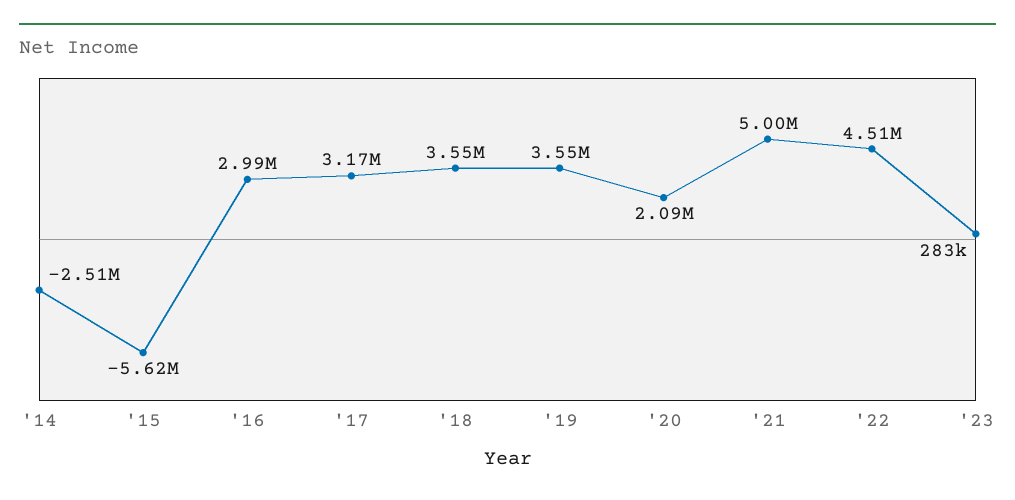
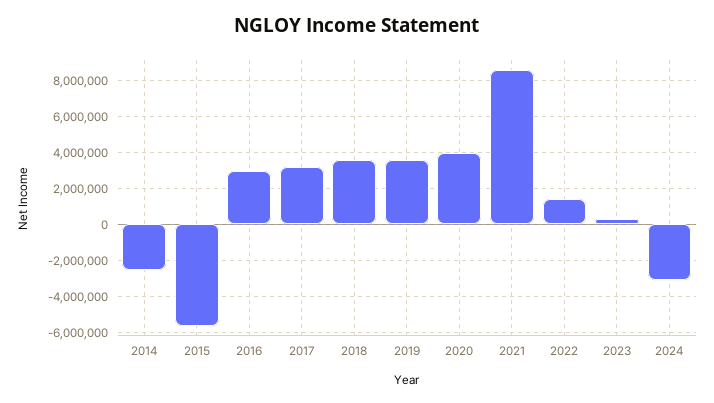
'20: 2090000 -> 4000000
'21: 5000000 -> 8500000
'22: 4510000 -> 1500000
2024: none -> -3000000

